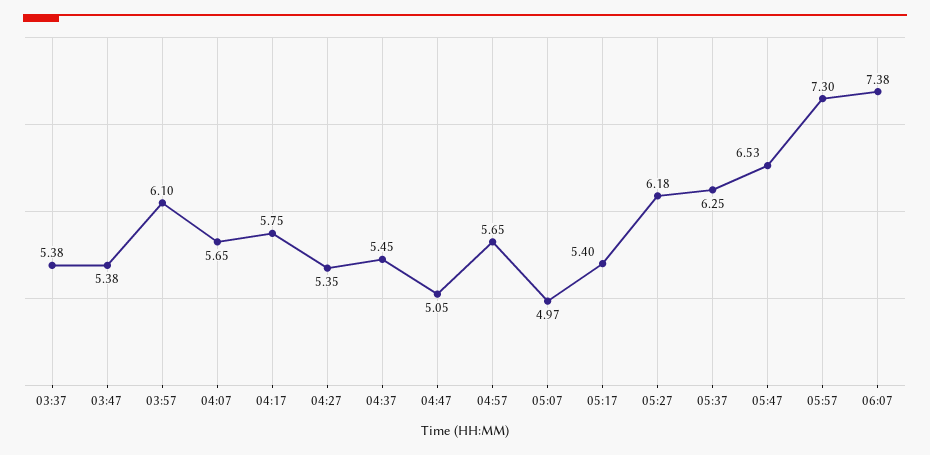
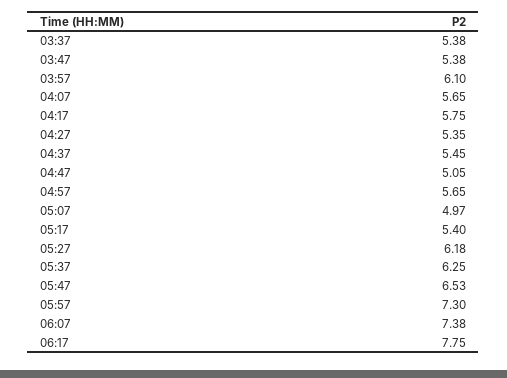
06:17: none -> 7.75

